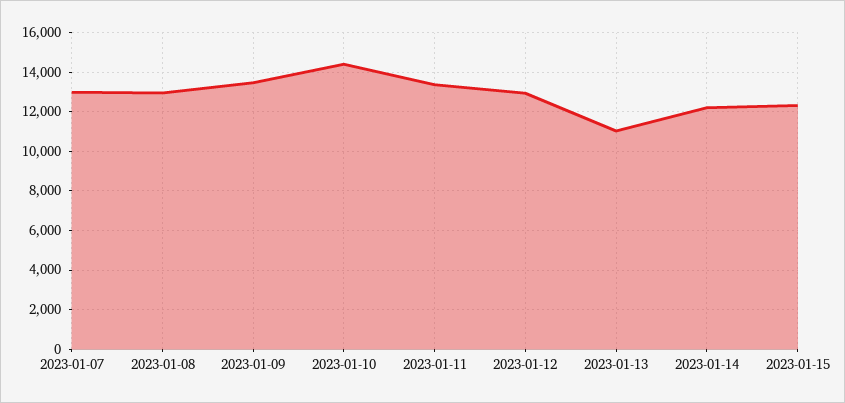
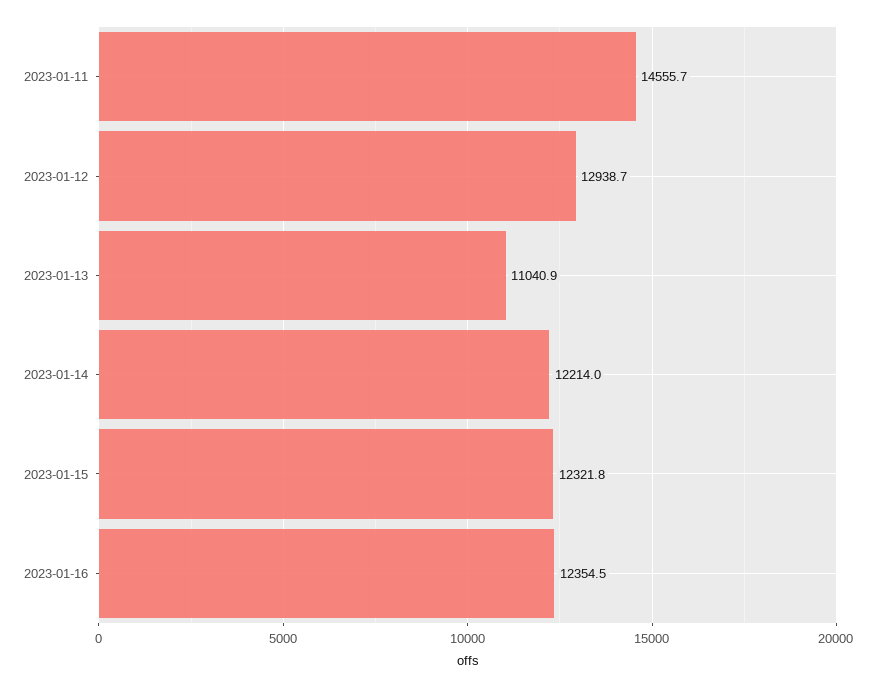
2023-01-07: 13000 -> none
2023-01-08: 13000 -> none
2023-01-09: 13500 -> none
2023-01-10: 14500 -> none
2023-01-11: 13500 -> 14555.7
2023-01-16: none -> 12354.5

